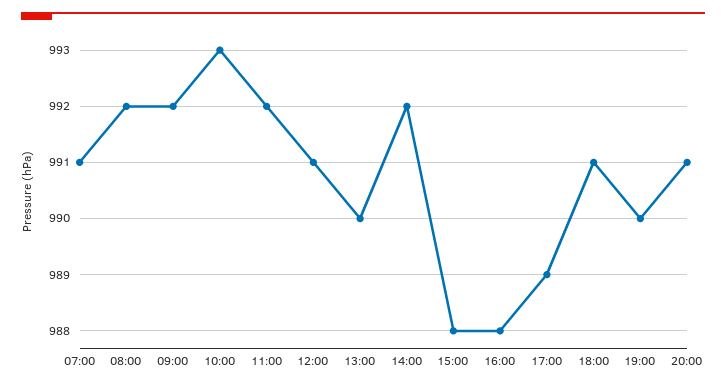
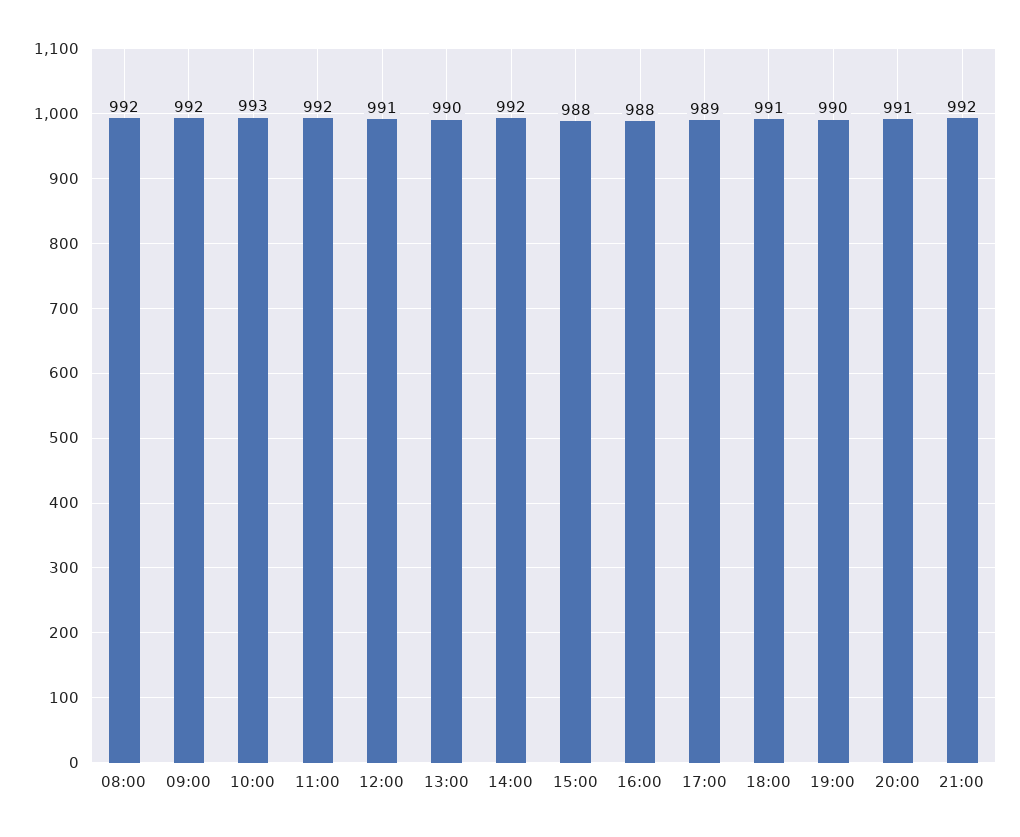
07:00: 991 -> none
21:00: none -> 992

